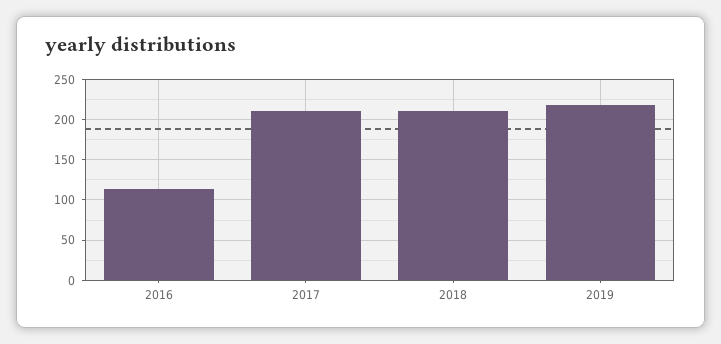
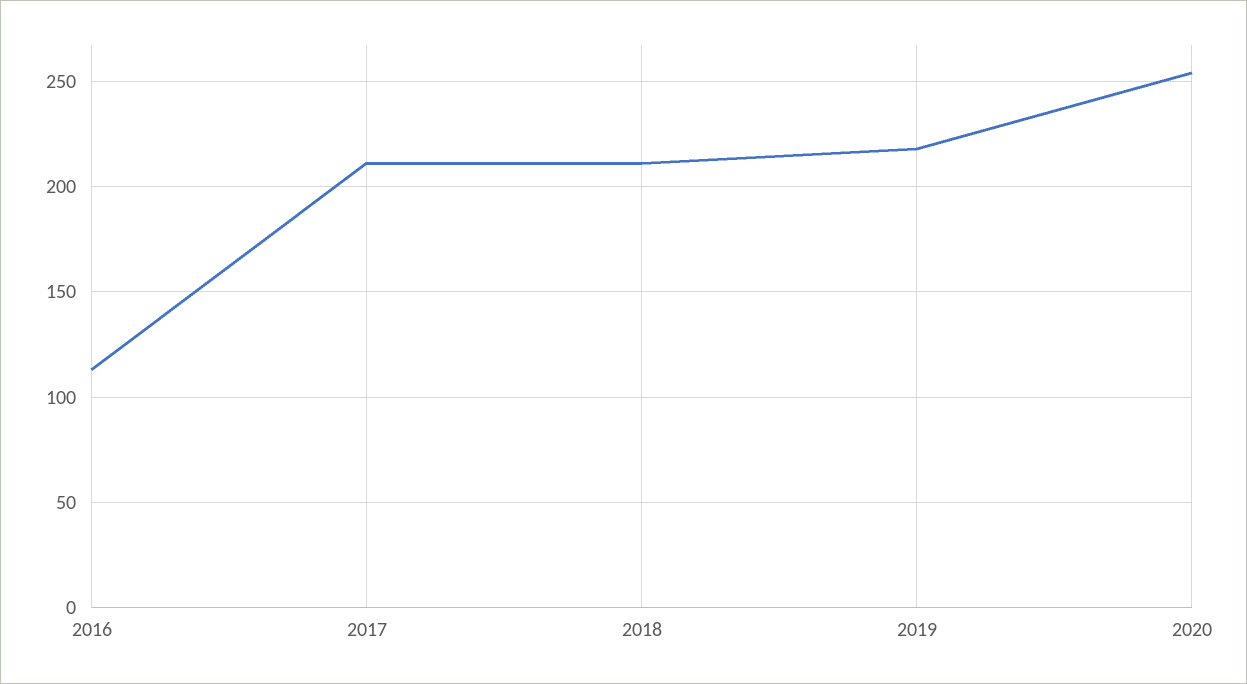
2020: none -> 255

